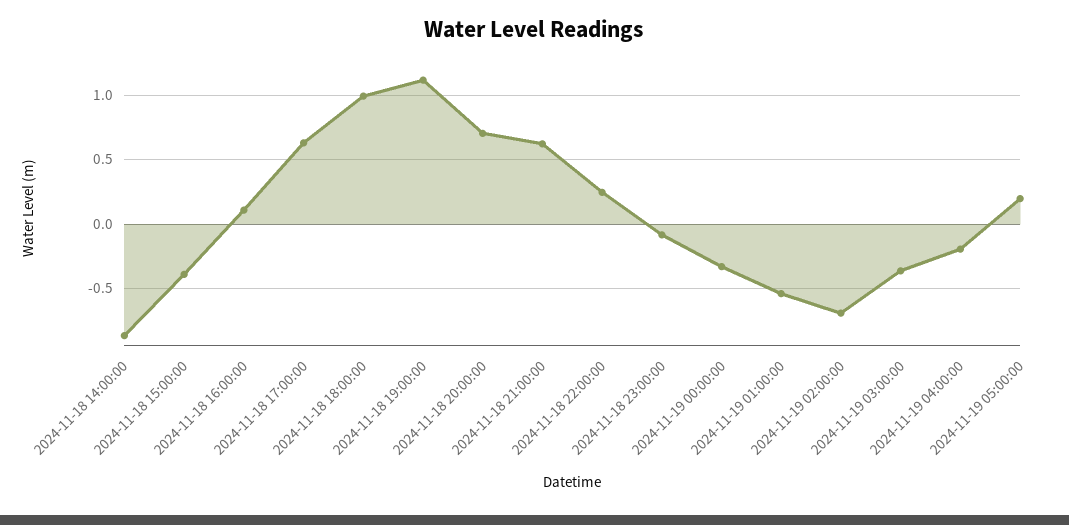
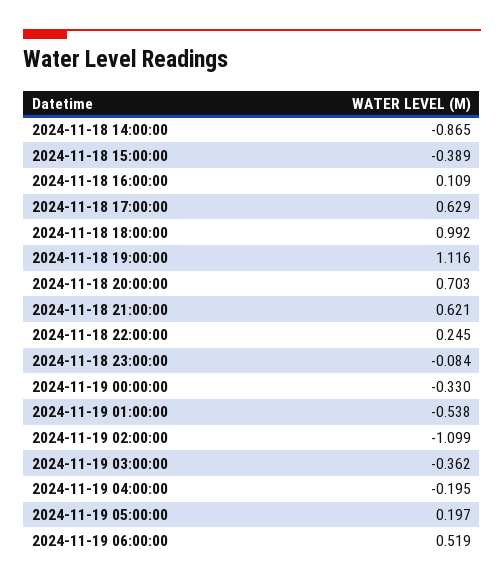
2024-11-19 02:00:00: -0.7 -> -1.099
2024-11-19 06:00:00: none -> 0.519

